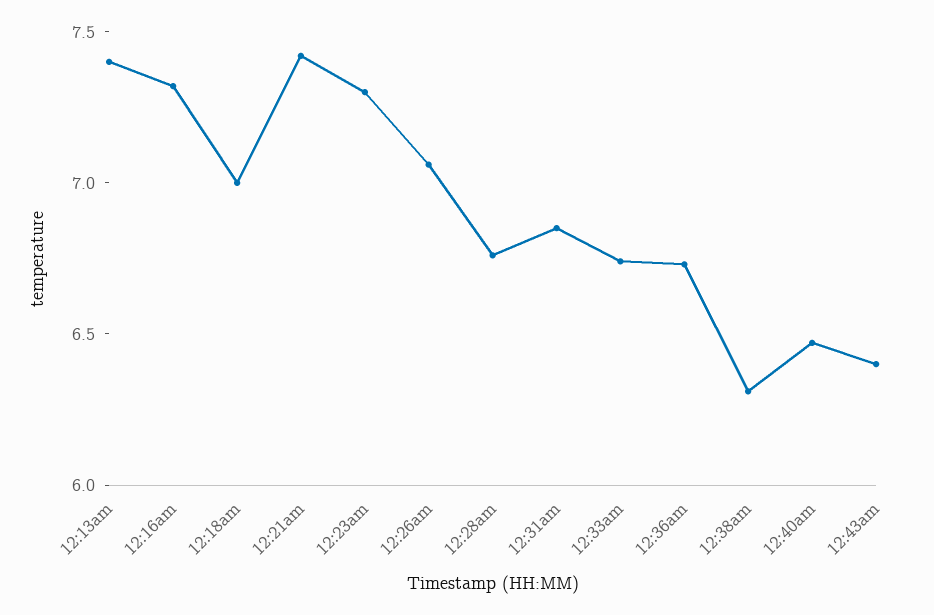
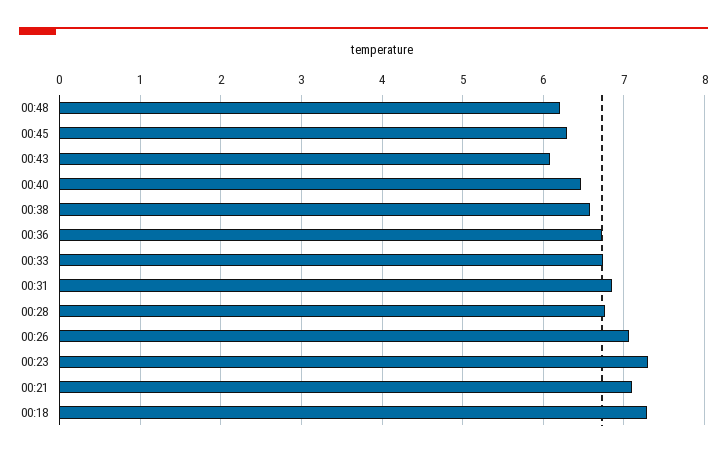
12:13am: 7.4 -> none
12:16am: 7.3 -> none
12:18am: 7 -> 7.3
12:21am: 7.4 -> 7.1
12:38am: 6.3 -> 6.6
12:43am: 6.4 -> 6.1
00:48: none -> 6.2
00:45: none -> 6.3

